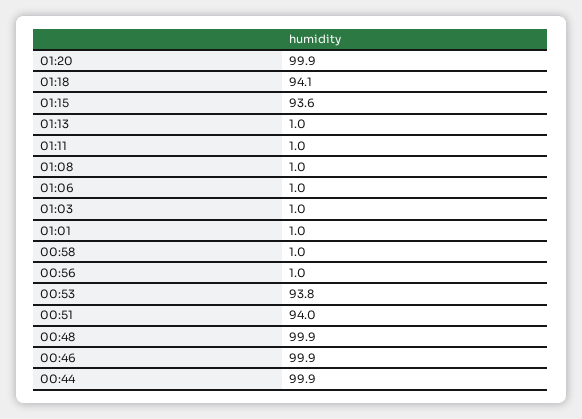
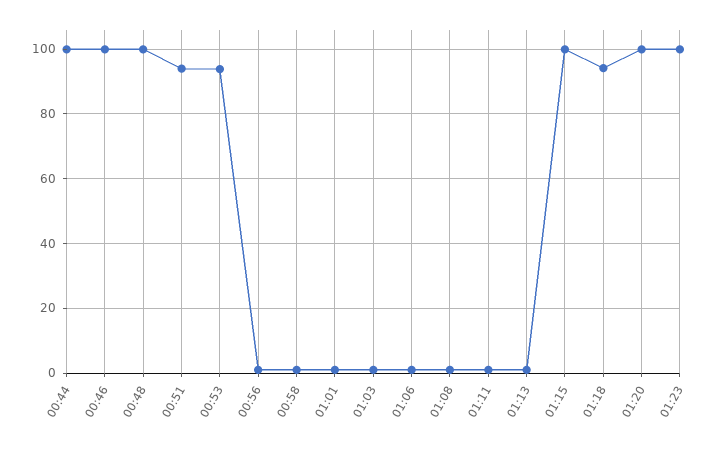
01:15: 93.6 -> 100
01:23: none -> 100

